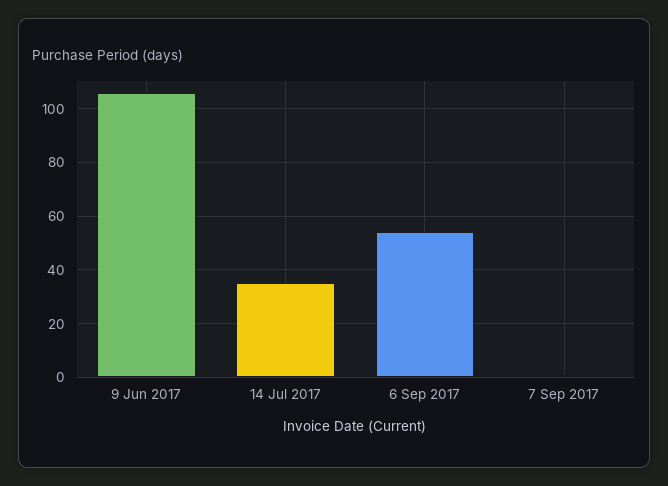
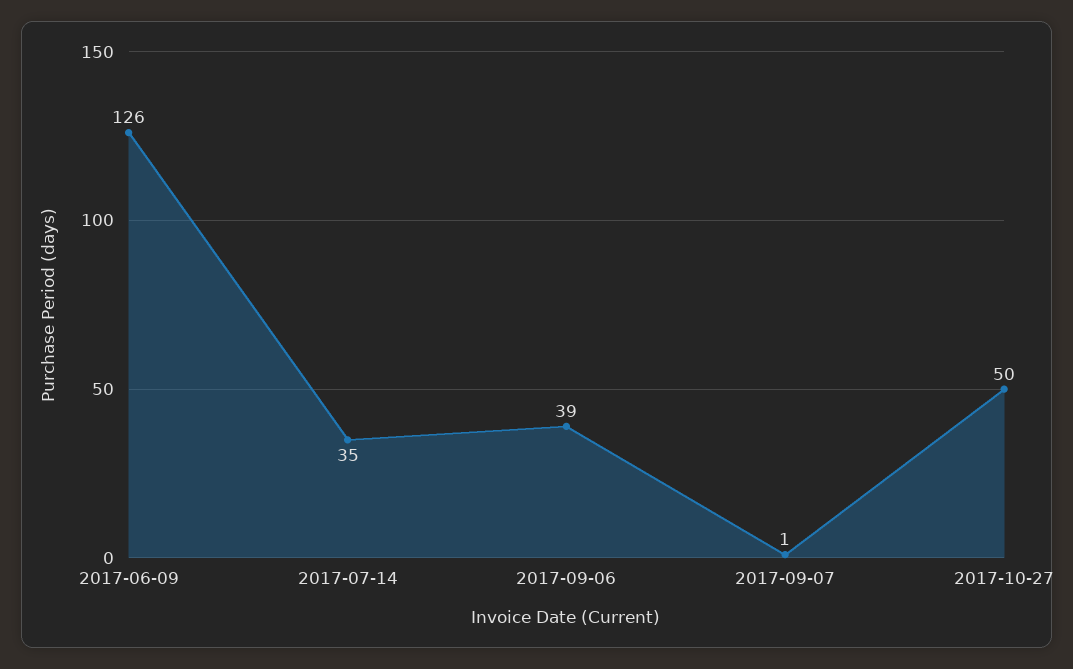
9 Jun 2017: 105 -> 126
6 Sep 2017: 55 -> 39
2017-10-27: none -> 50

